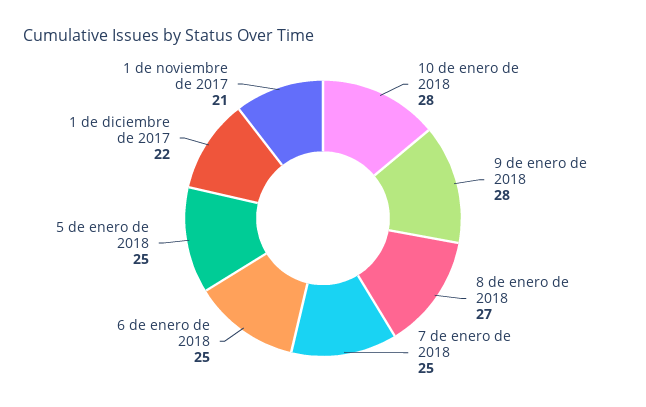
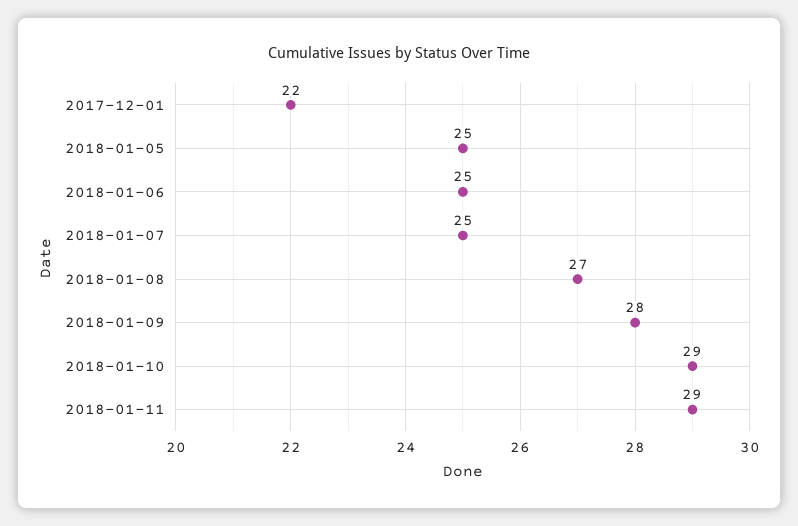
10 de enero de 2018: 28 -> 29
1 de noviembre de 2017: 21 -> none
2018-01-11: none -> 29

